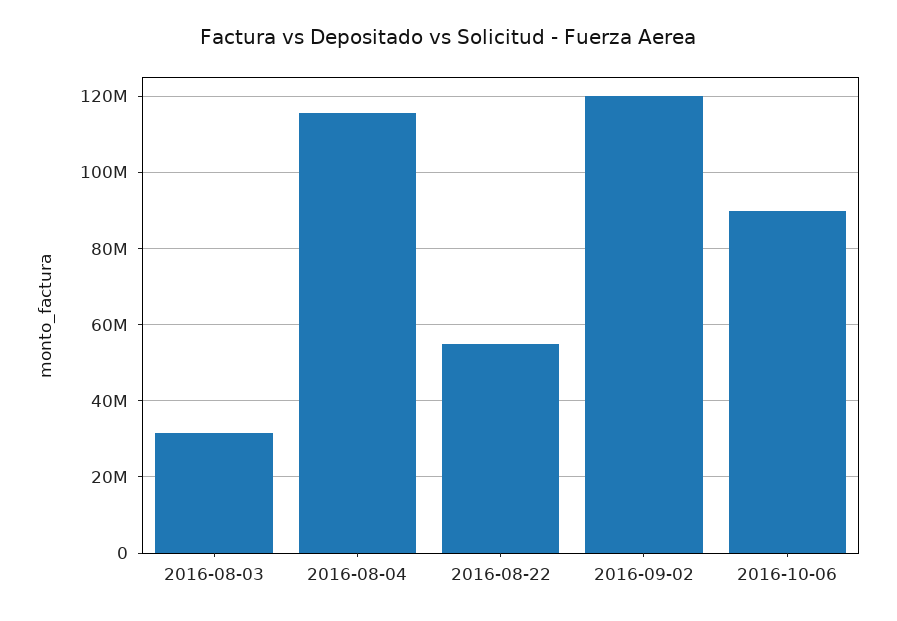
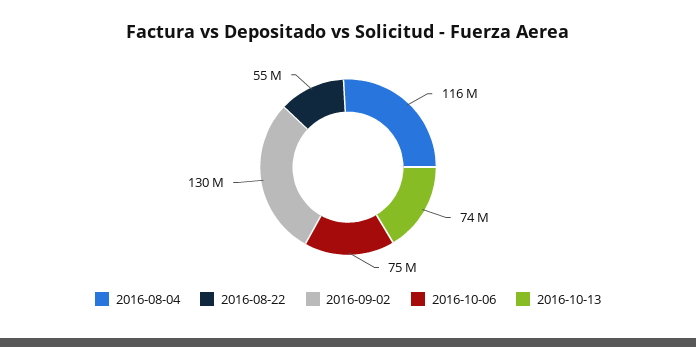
2016-08-03: 32000000 -> none
2016-09-02: 120000000 -> 130000000
2016-10-06: 90000000 -> 75000000
2016-10-13: none -> 74000000

